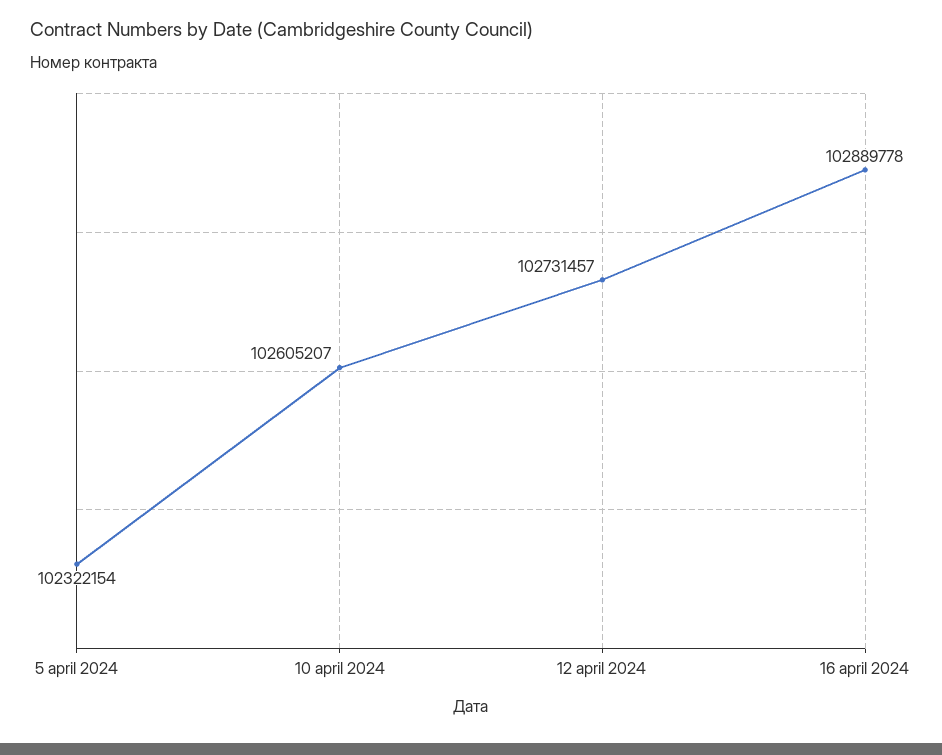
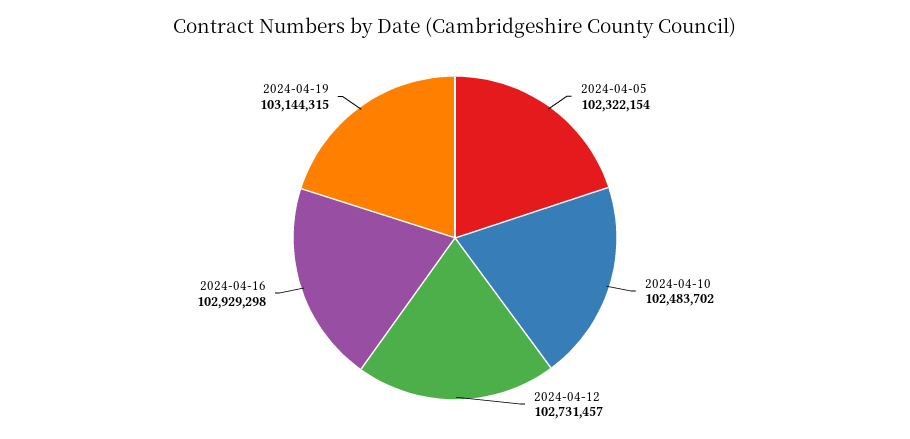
10 april 2024: 102605207 -> 102483702
16 april 2024: 102889778 -> 102929298
2024-04-19: none -> 103144315

